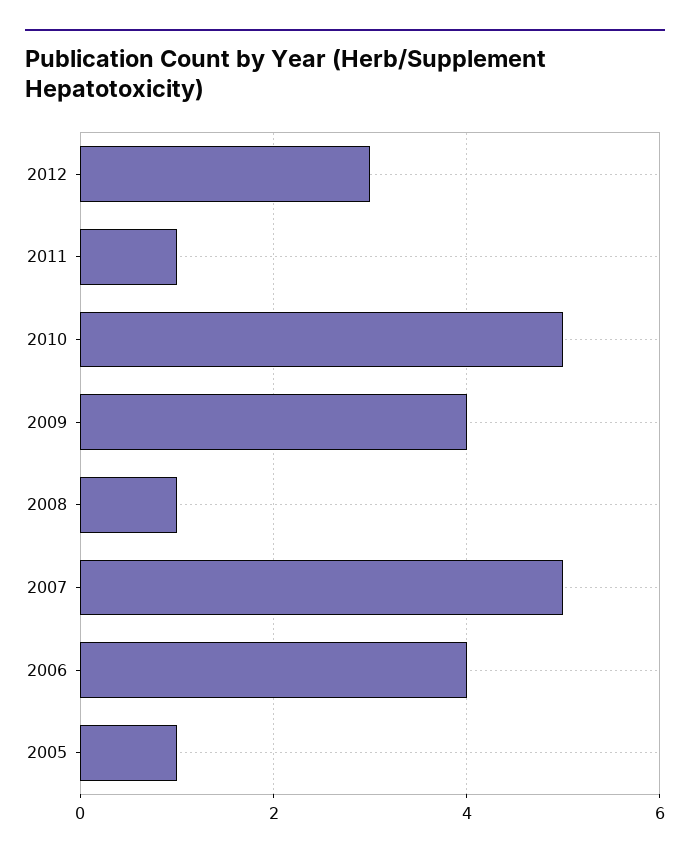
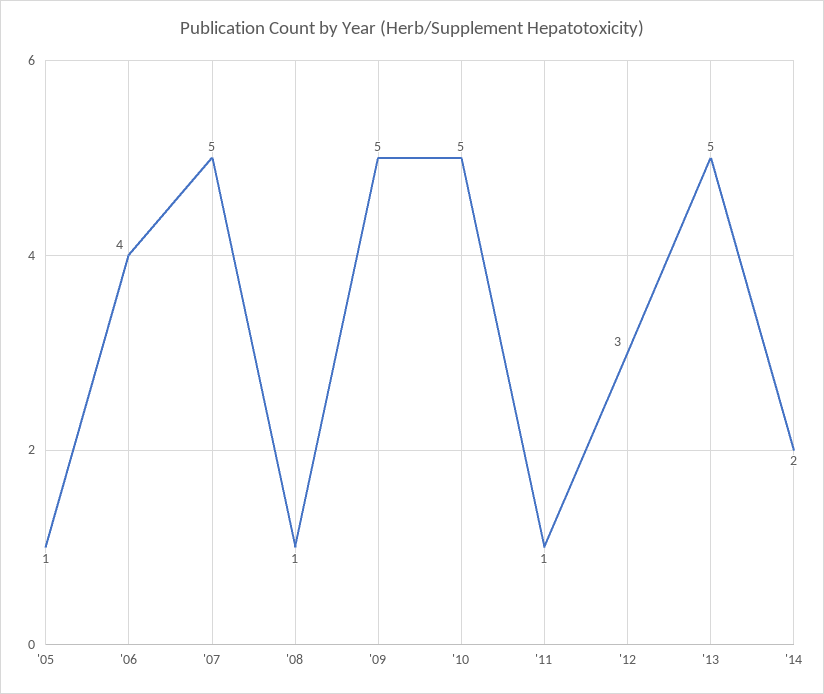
2009: 4 -> 5
'13: none -> 5
'14: none -> 2

